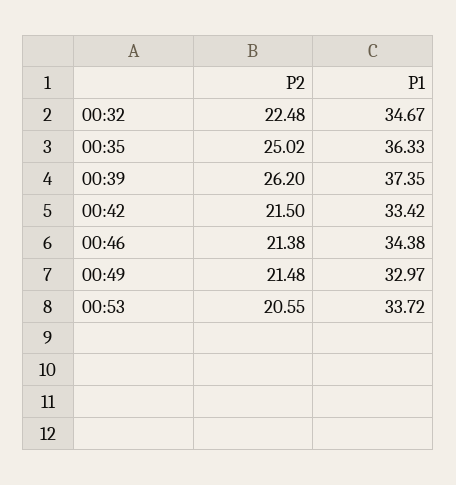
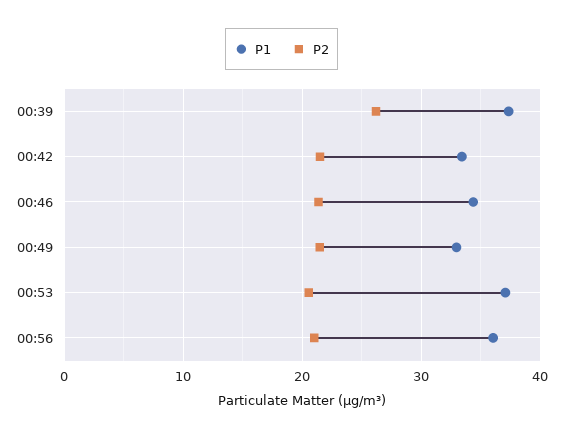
P2, 00:32: 22.48 -> none
P1, 00:32: 34.67 -> none
P2, 00:35: 25.02 -> none
P1, 00:35: 36.33 -> none
P1, 00:53: 33.72 -> 37
P1, 00:56: none -> 36
P2, 00:56: none -> 21

